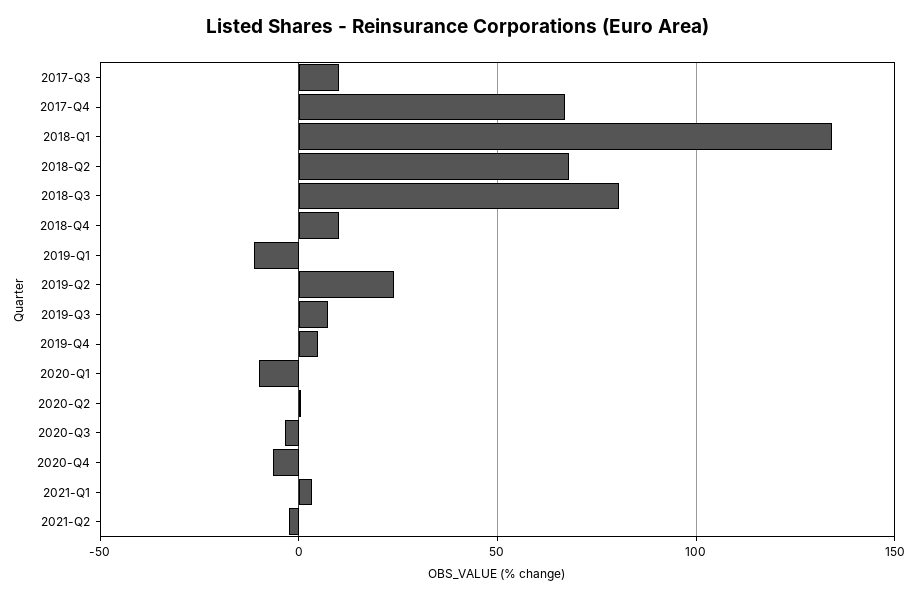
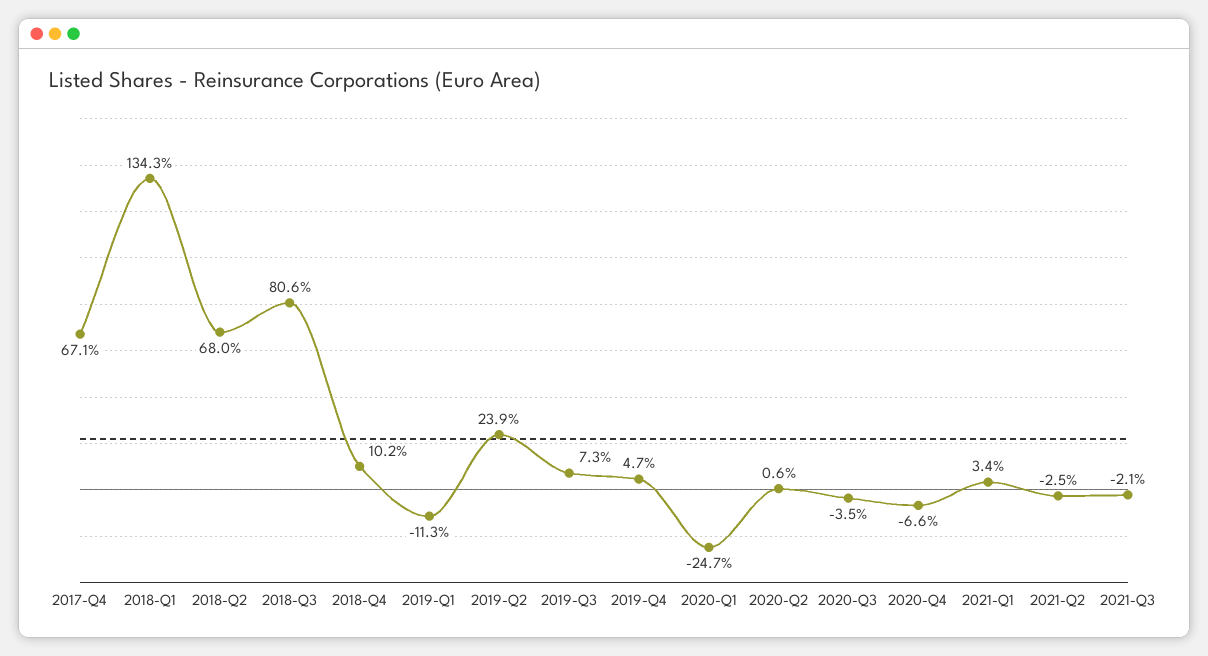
2017-Q3: 10 -> none
2020-Q1: -10 -> -24.7
2021-Q3: none -> -2.1

